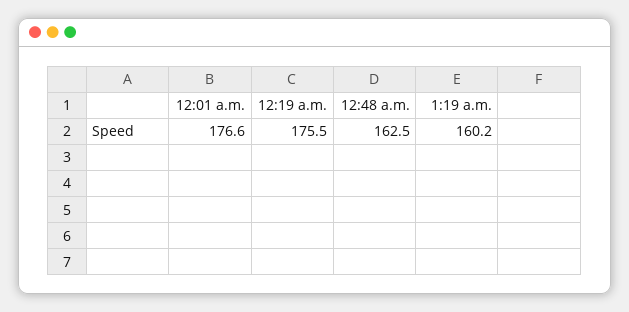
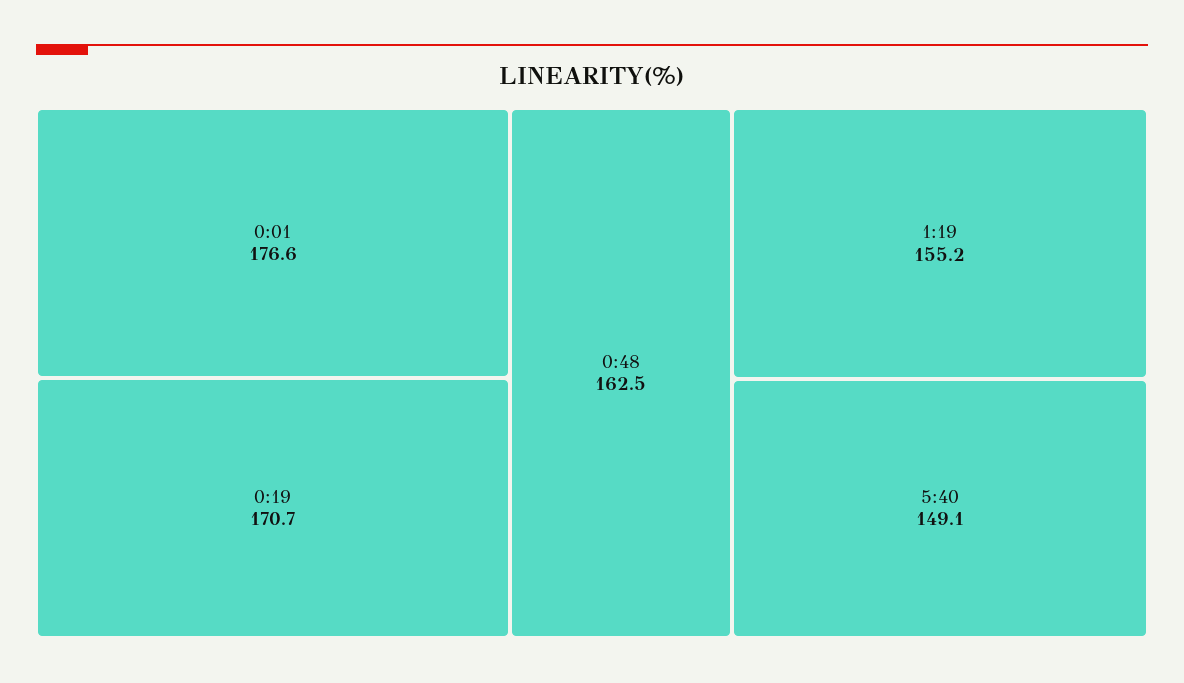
12:19 a.m.: 175.5 -> 170.7
1:19 a.m.: 160.2 -> 155.2
5:40: none -> 149.1

